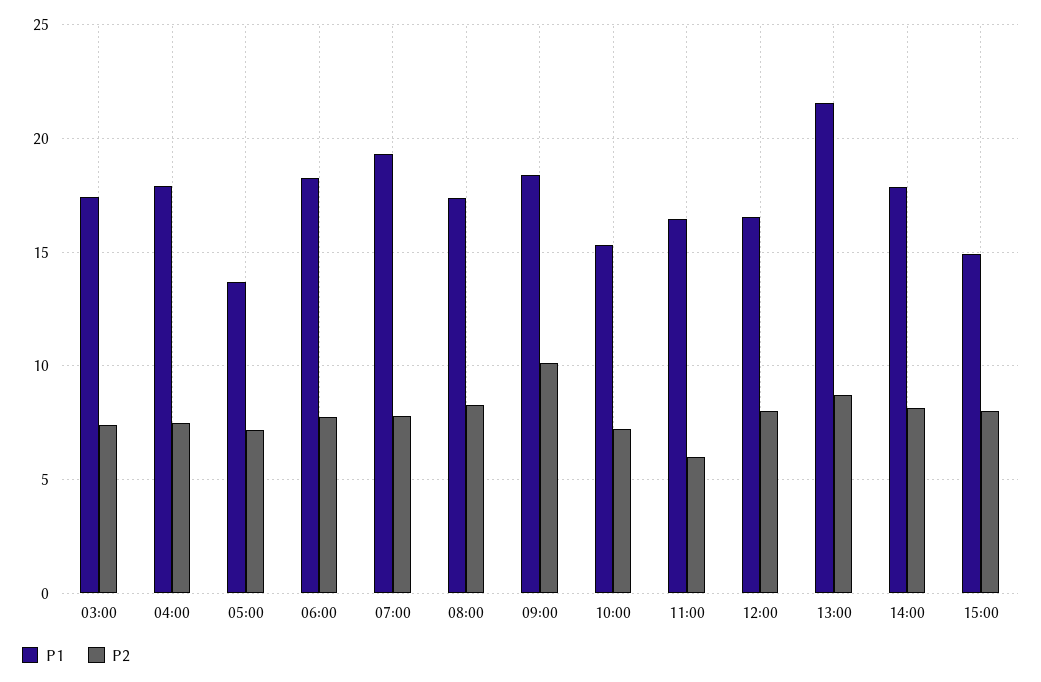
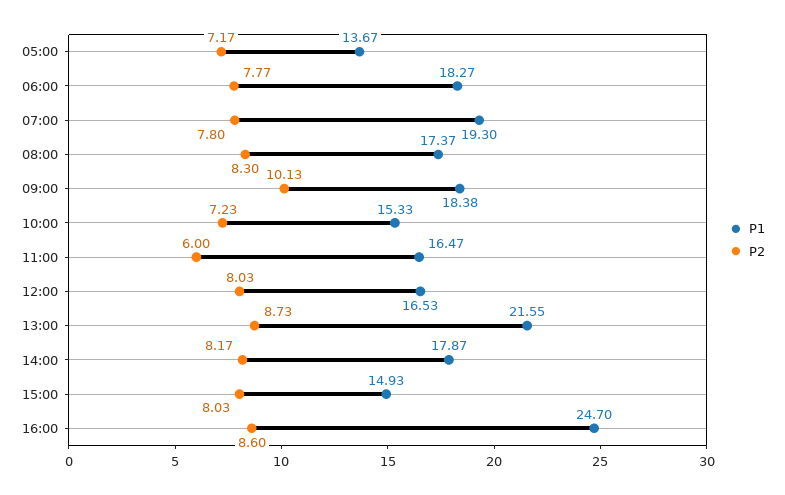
P1, 03:00: 17.5 -> none
P2, 03:00: 7.5 -> none
P1, 04:00: 18 -> none
P2, 04:00: 7.5 -> none
P1, 16:00: none -> 24.7
P2, 16:00: none -> 8.6

